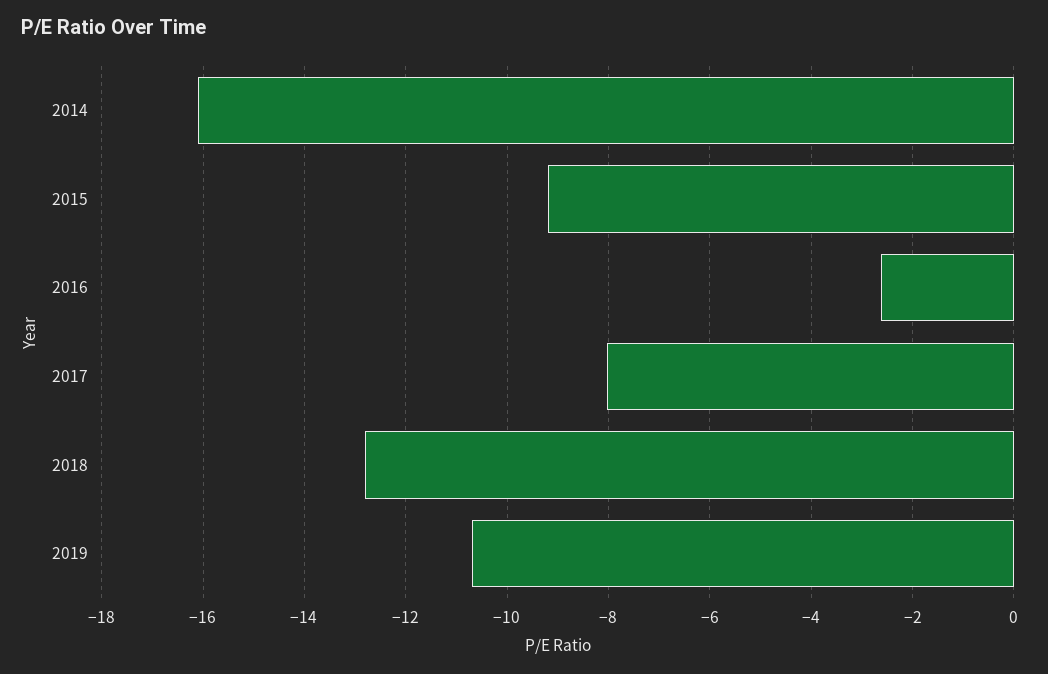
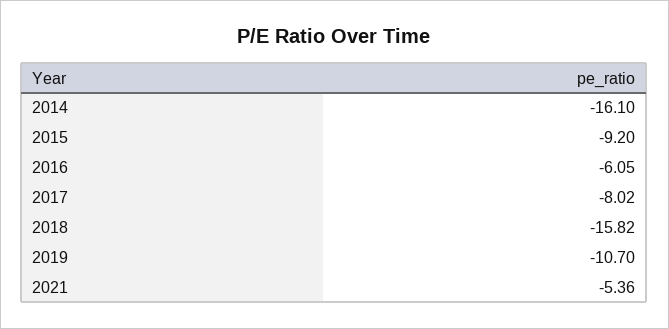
2016: -2.6 -> -6.05
2018: -12.8 -> -15.82
2021: none -> -5.36

